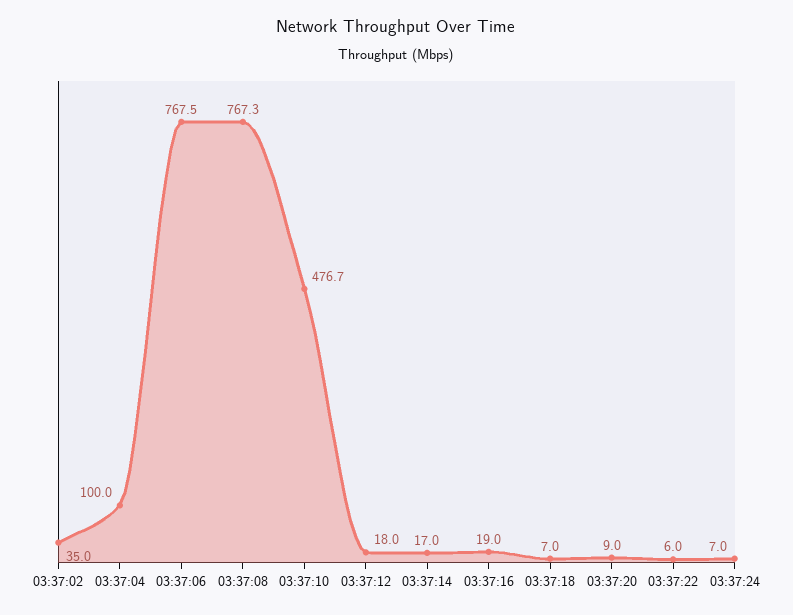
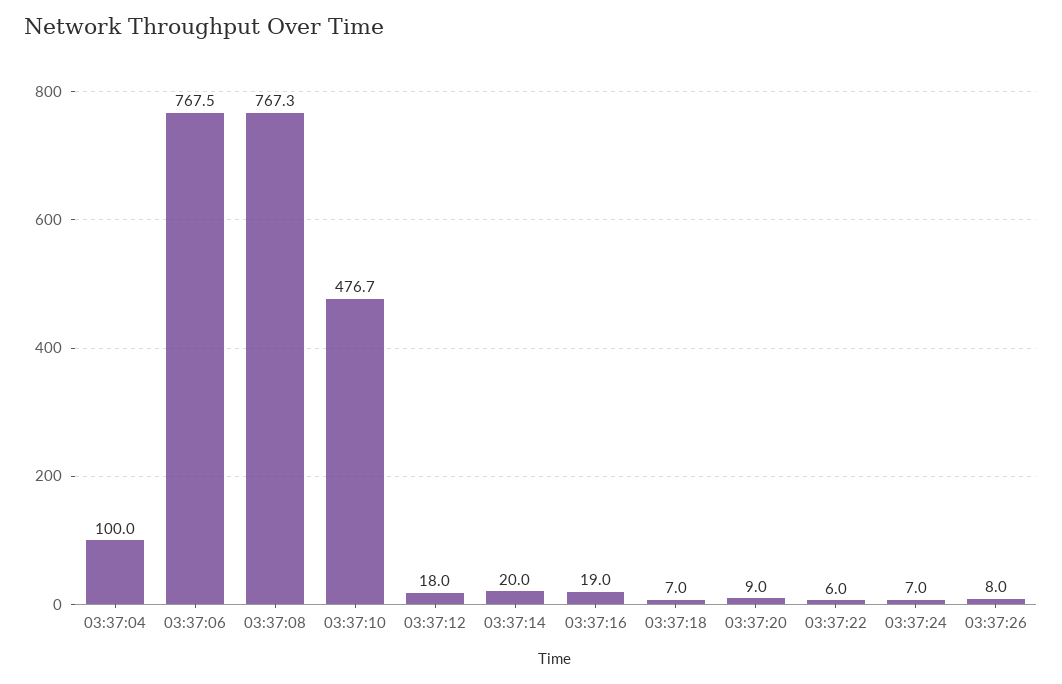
03:37:02: 35 -> none
03:37:14: 17 -> 20
03:37:26: none -> 8

